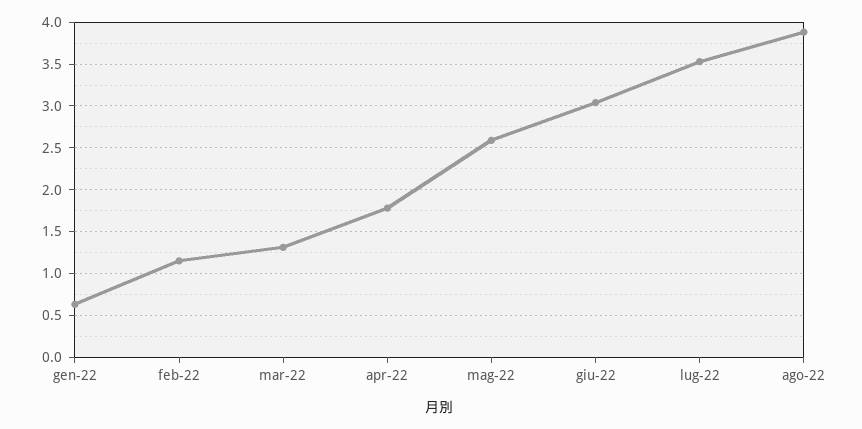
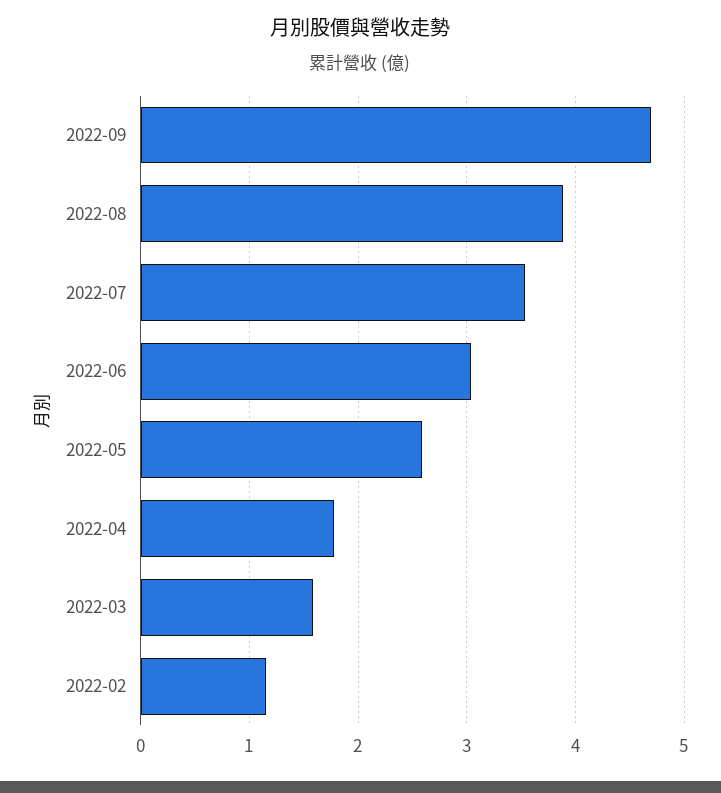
gen-22: 0.6 -> none
mar-22: 1.3 -> 1.6
2022-09: none -> 4.7

